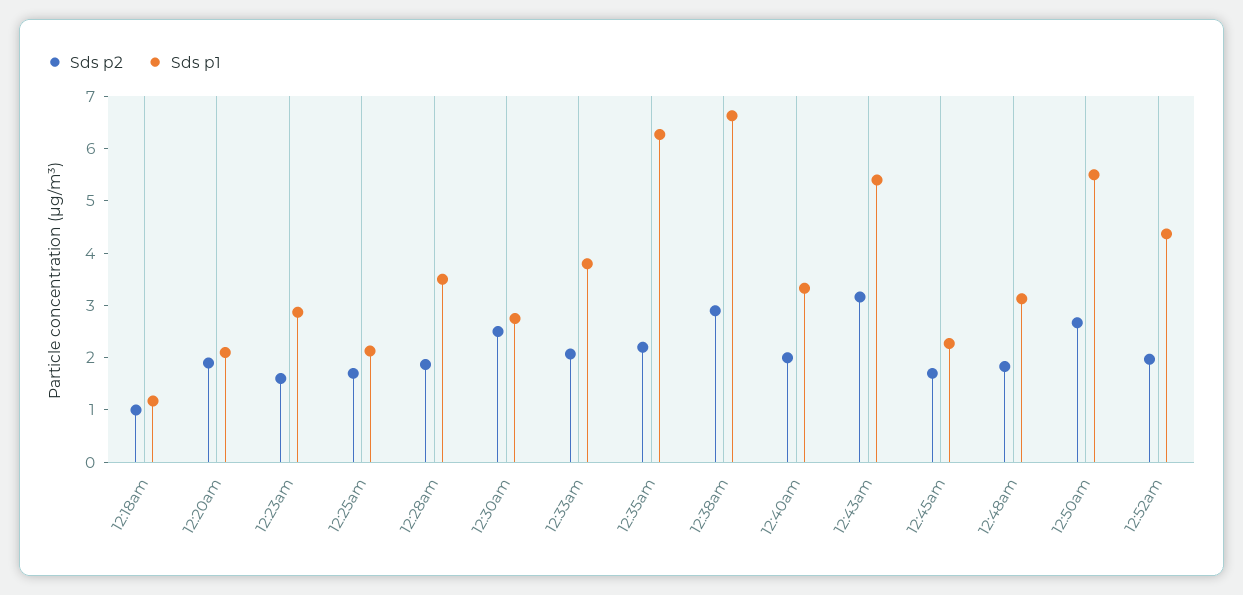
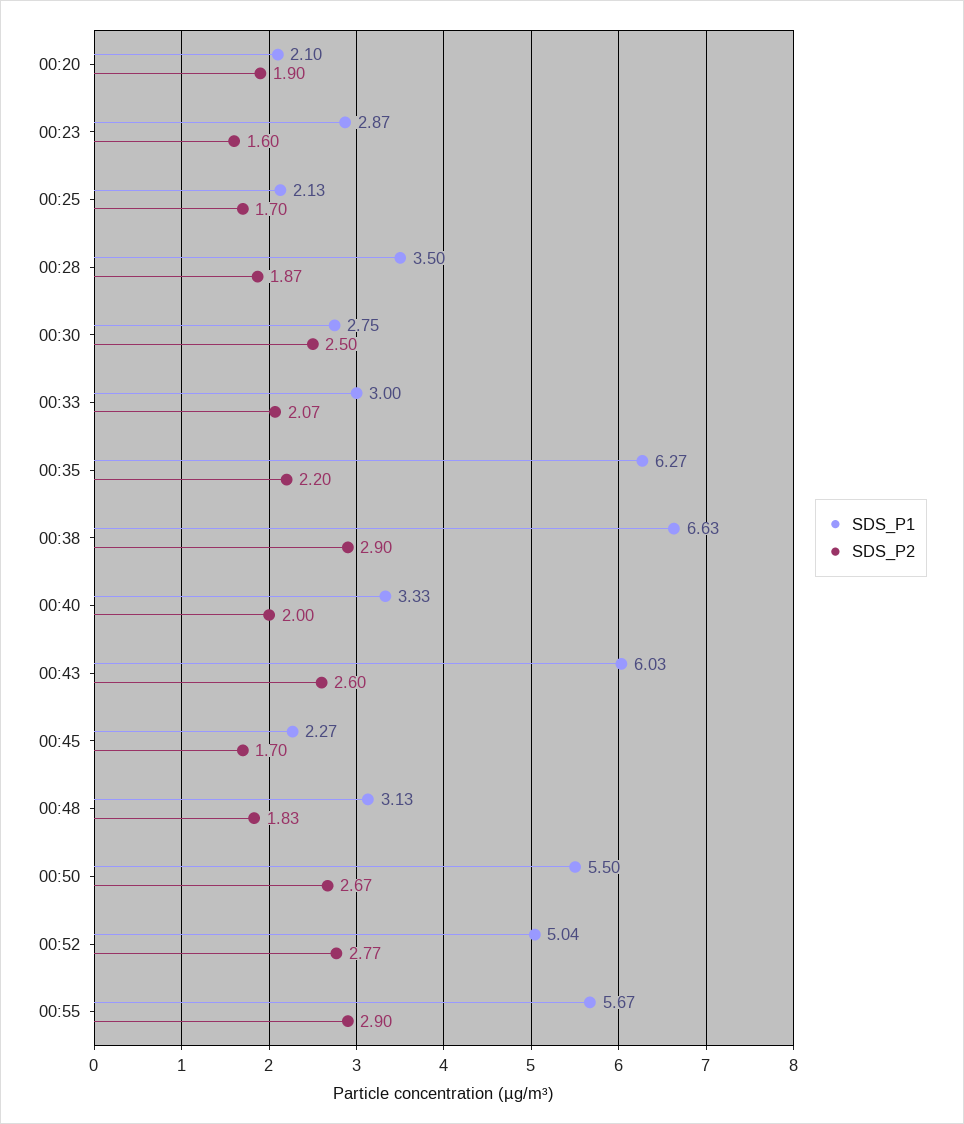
Sds p2, 12:18am: 1 -> none
Sds p1, 12:18am: 1.2 -> none
Sds p1, 12:33am: 3.8 -> 3
Sds p2, 12:43am: 3.2 -> 2.6
Sds p1, 12:43am: 5.4 -> 6.03
Sds p2, 12:52am: 2 -> 2.77
Sds p1, 12:52am: 4.4 -> 5.04
Sds p1, 00:55: none -> 5.67
Sds p2, 00:55: none -> 2.9

